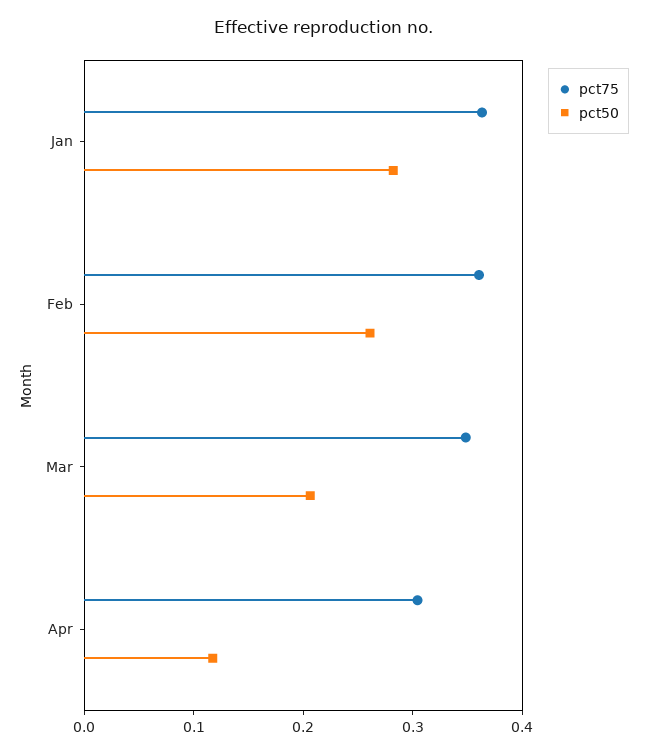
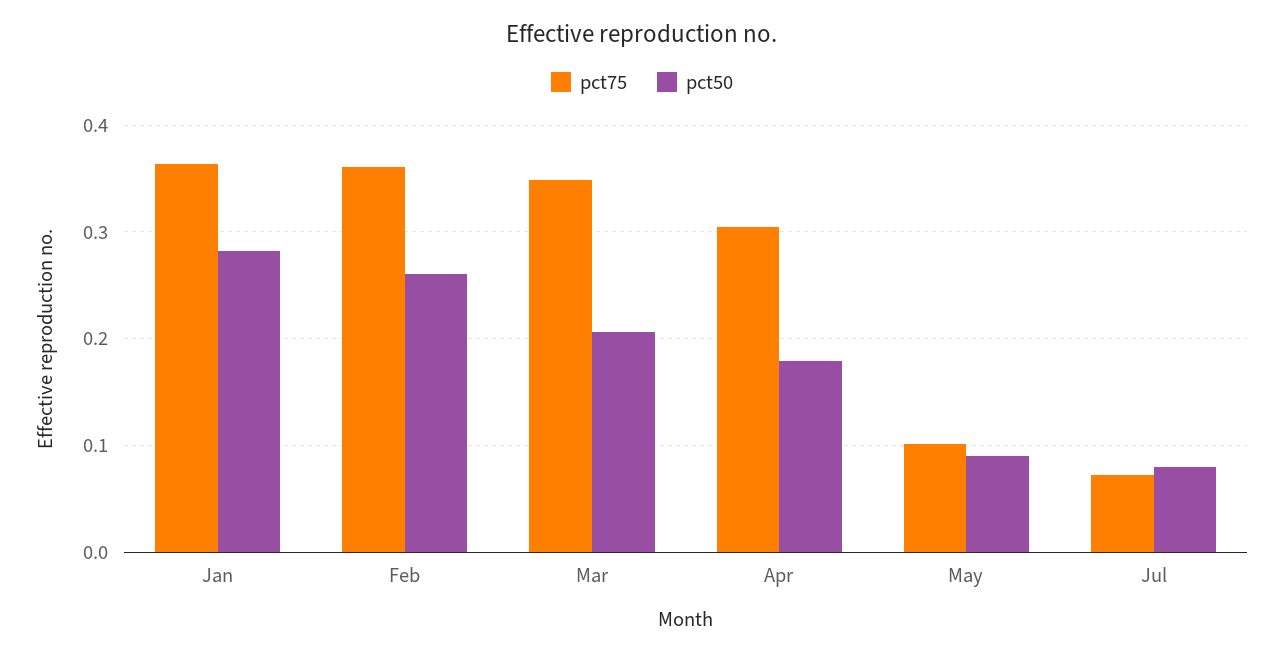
pct50, Apr: 0.12 -> 0.18
pct75, May: none -> 0.1
pct50, May: none -> 0.09
pct75, Jul: none -> 0.07
pct50, Jul: none -> 0.08

